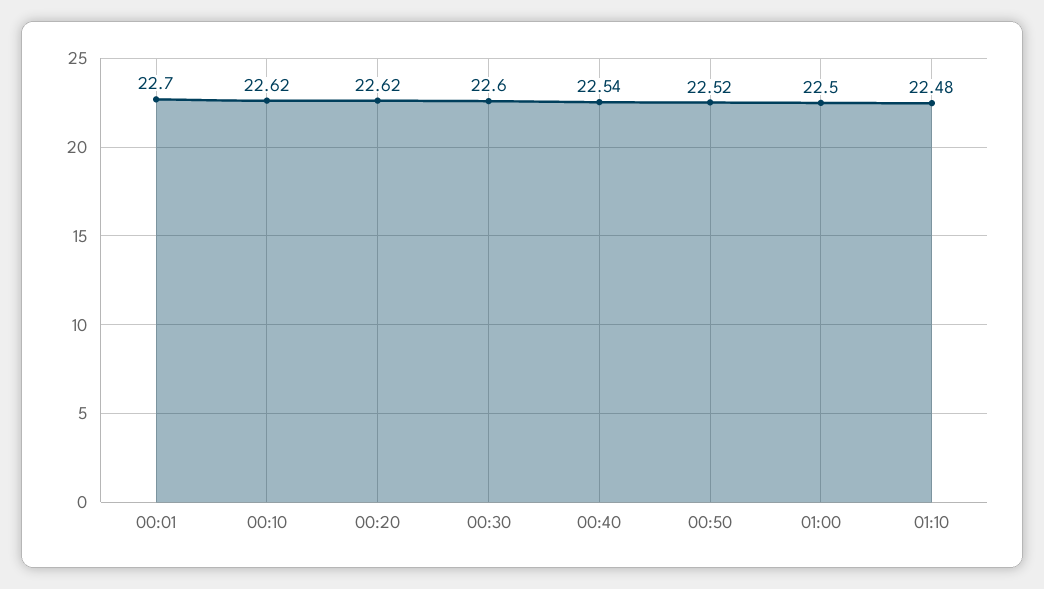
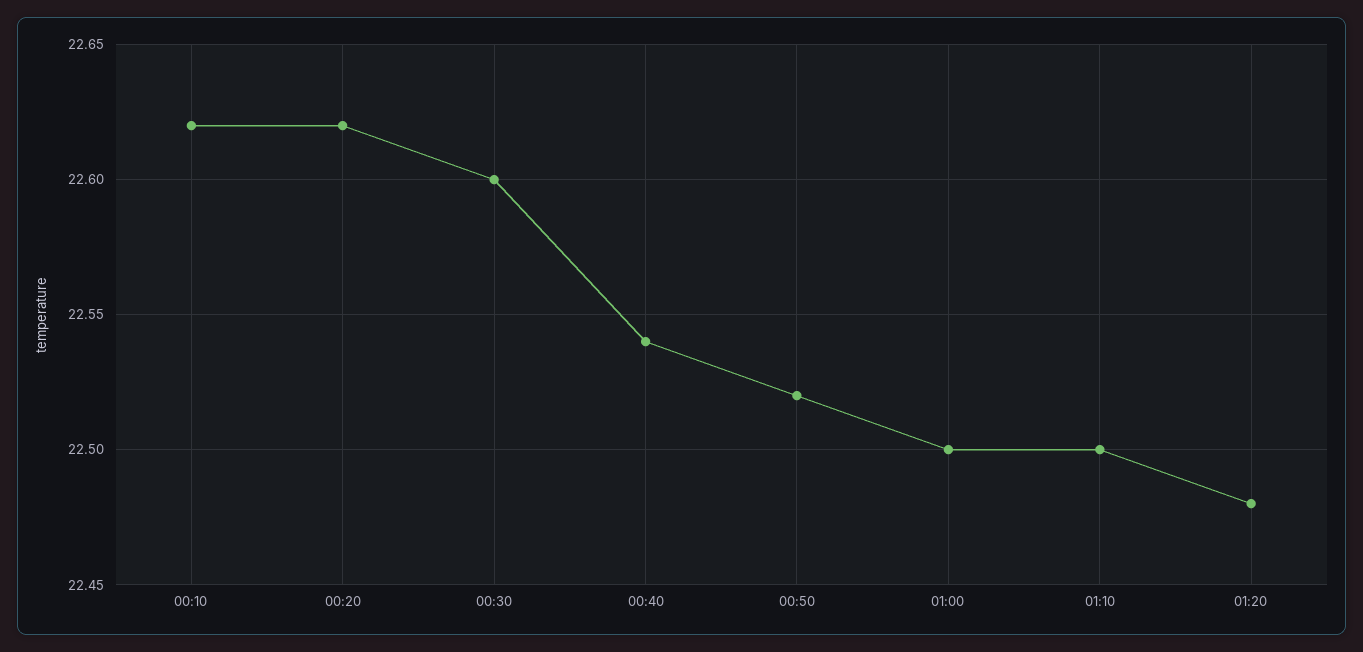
00:01: 22.7 -> none
01:10: 22.48 -> 22.5
01:20: none -> 22.48

